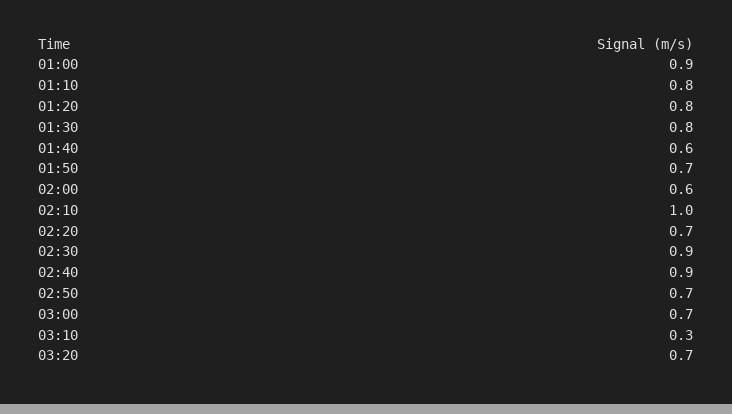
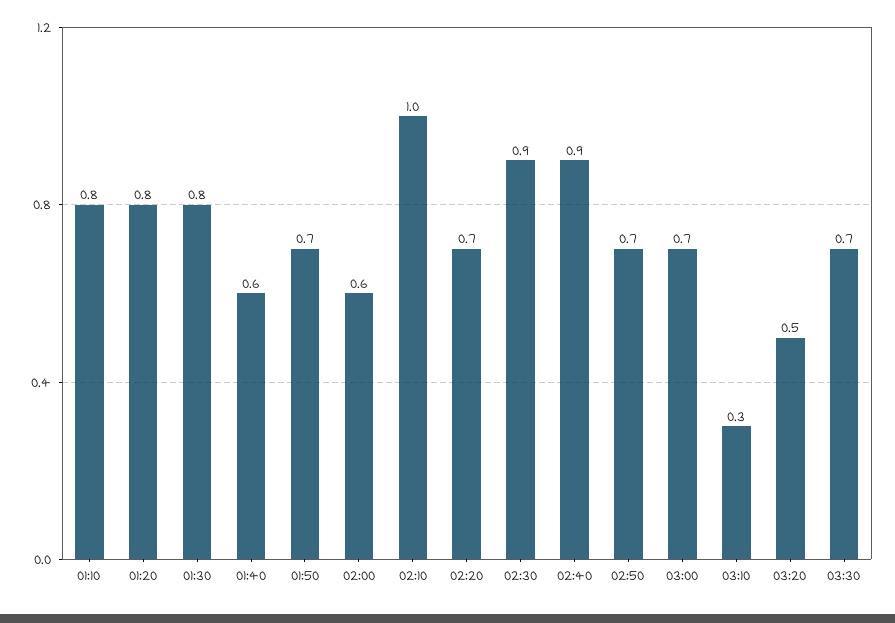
01:00: 0.9 -> none
03:20: 0.7 -> 0.5
03:30: none -> 0.7

